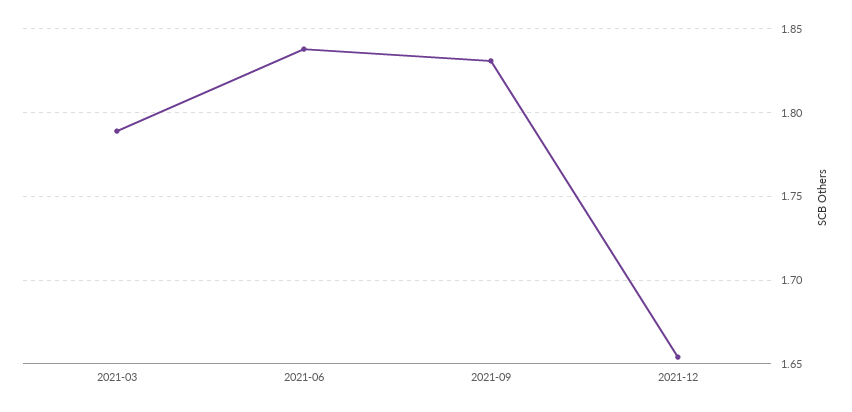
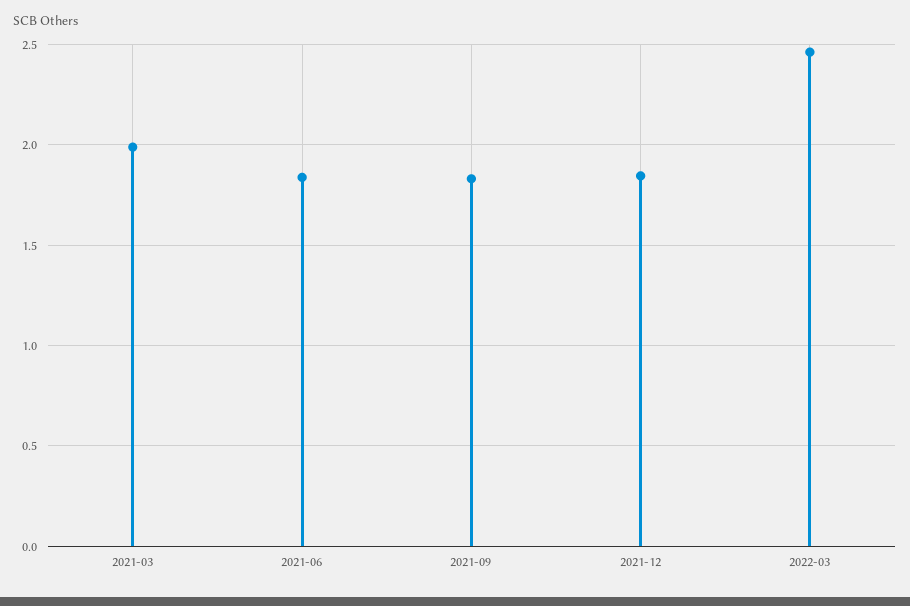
2021-03: 1.79 -> 2
2021-12: 1.655 -> 1.85
2022-03: none -> 2.45

